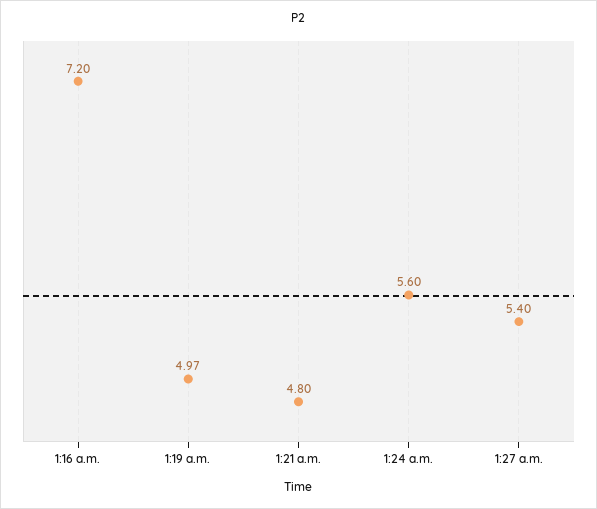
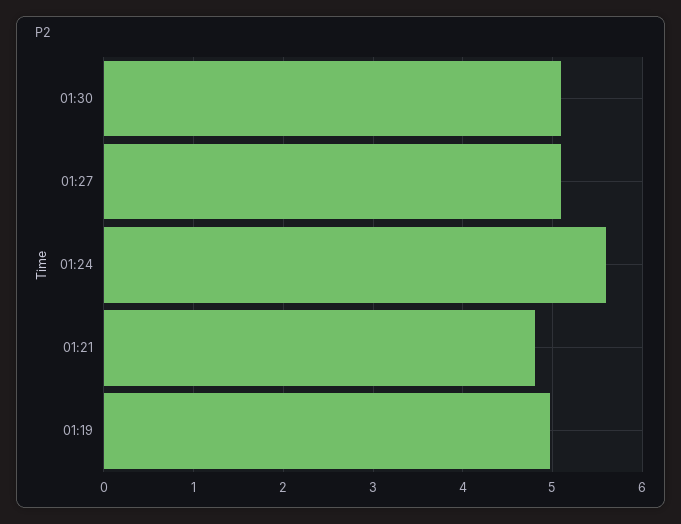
1:16 a.m.: 7.2 -> none
1:27 a.m.: 5.4 -> 5.1
01:30: none -> 5.1

